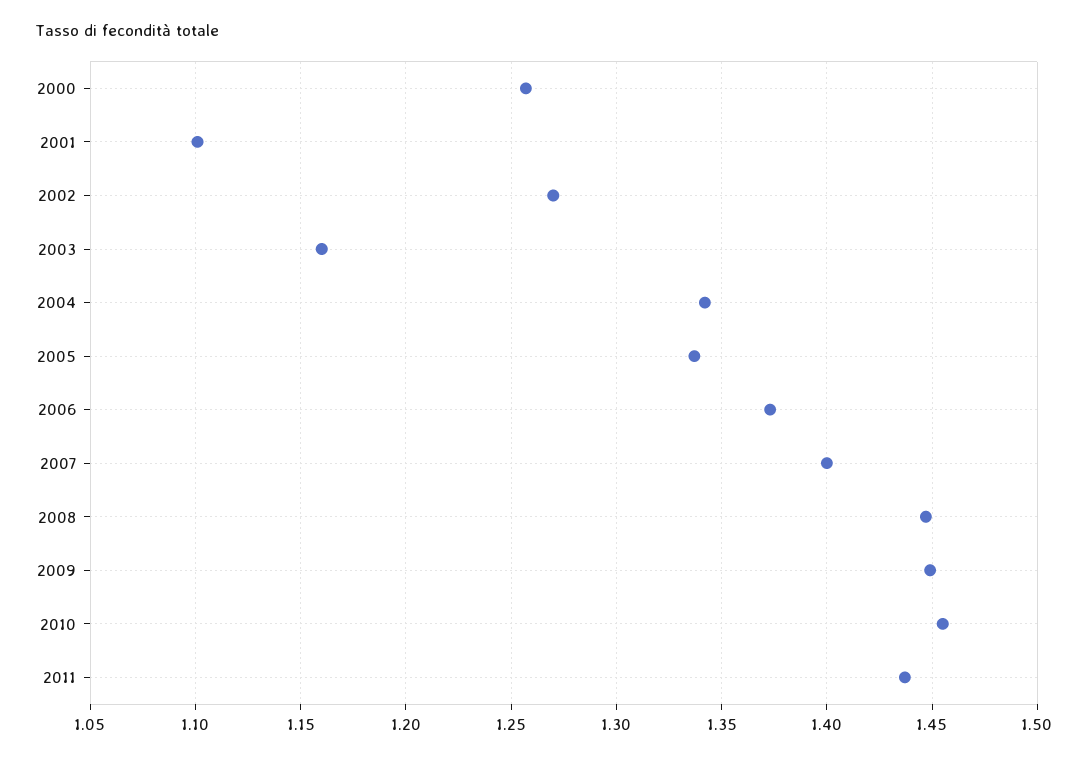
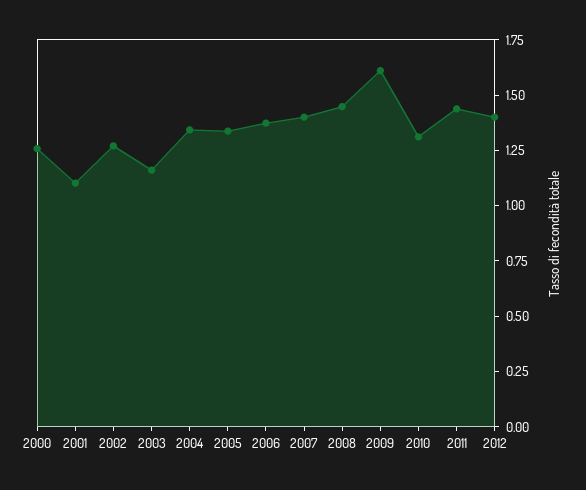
2009: 1.45 -> 1.6
2010: 1.455 -> 1.3
2012: none -> 1.4

